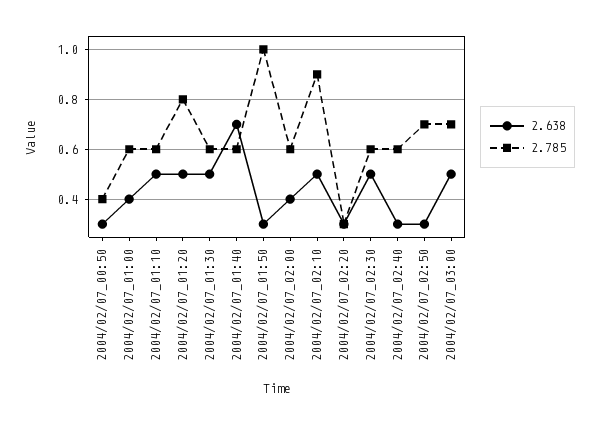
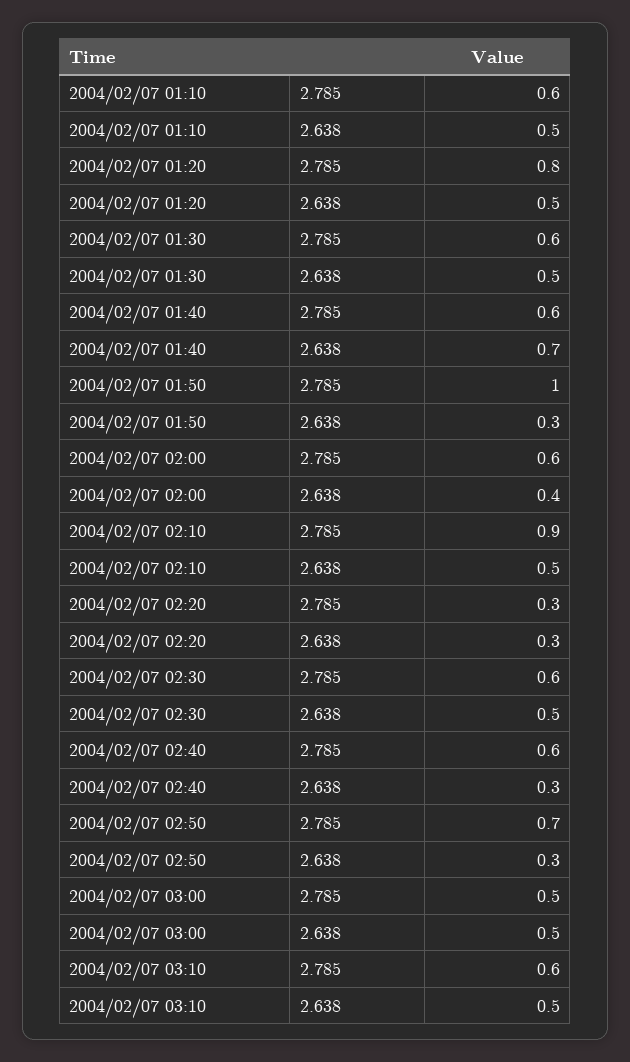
2.638, 2004/02/07_00:50: 0.3 -> none
2.785, 2004/02/07_00:50: 0.4 -> none
2.638, 2004/02/07_01:00: 0.4 -> none
2.785, 2004/02/07_01:00: 0.6 -> none
2.785, 2004/02/07_03:00: 0.7 -> 0.5
2.785, 2004/02/07 03:10: none -> 0.6
2.638, 2004/02/07 03:10: none -> 0.5

